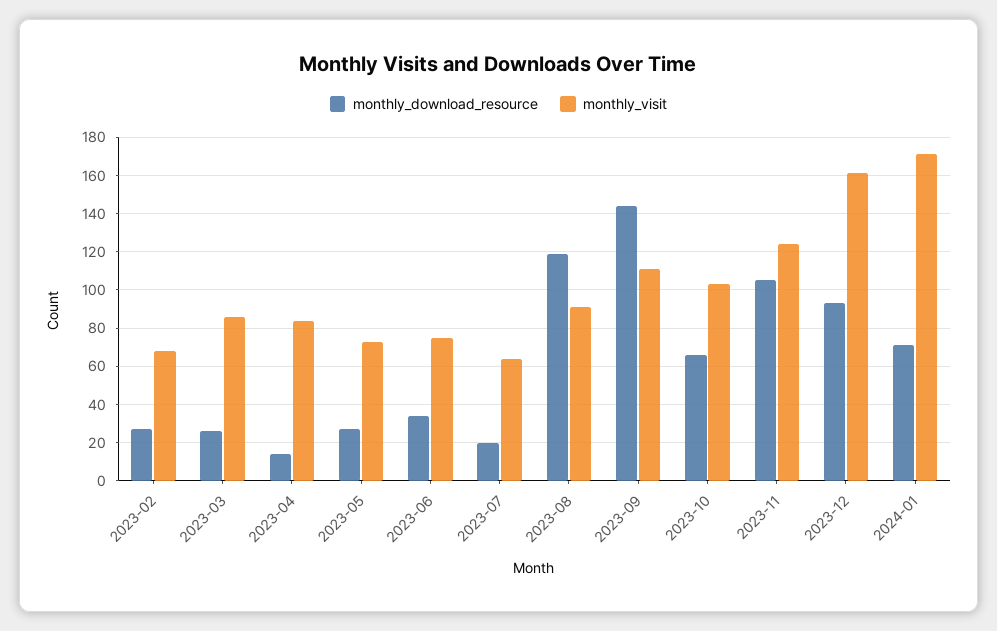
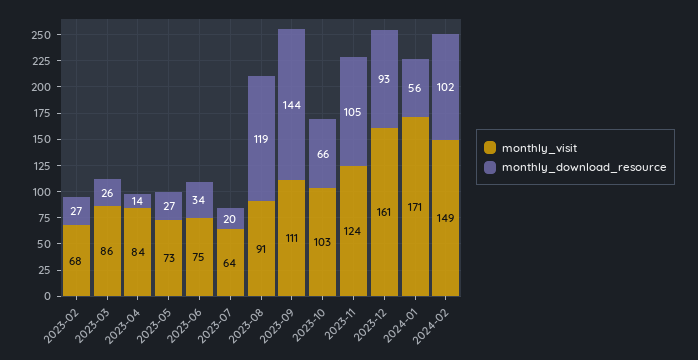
monthly_download_resource, 2024-01: 70 -> 56
monthly_visit, 2024-02: none -> 149
monthly_download_resource, 2024-02: none -> 102

